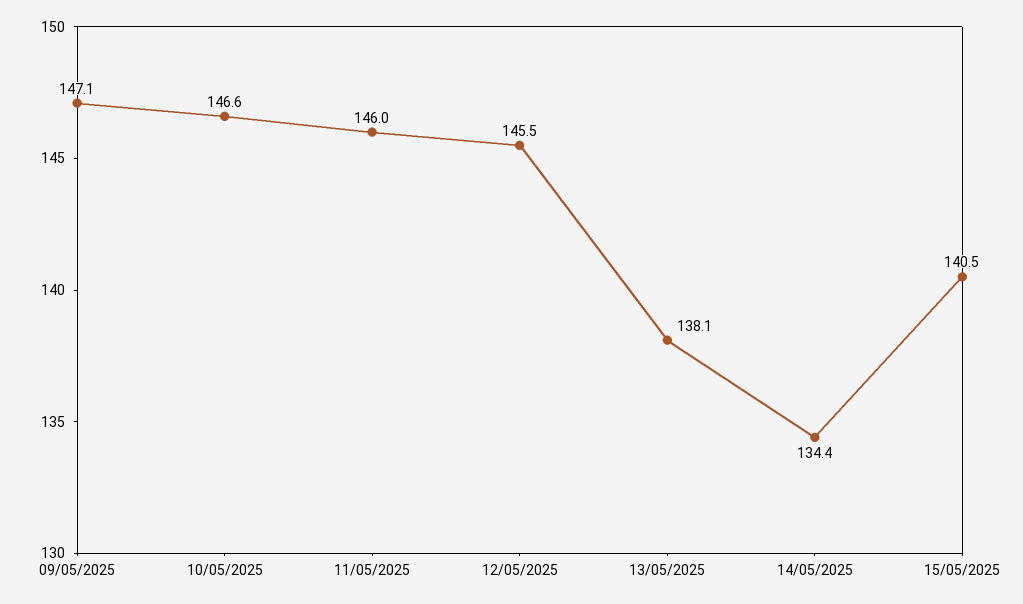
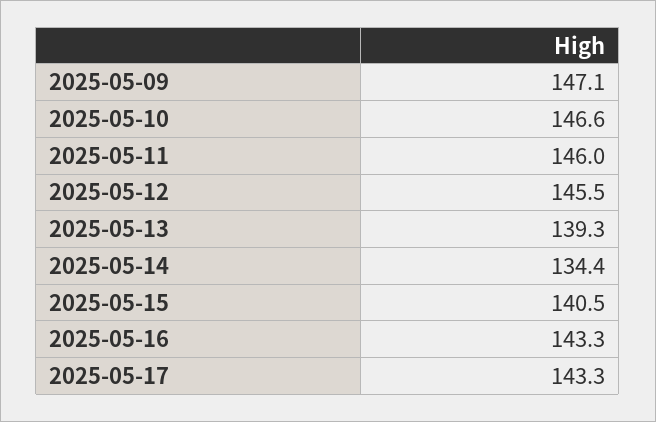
13/05/2025: 138.1 -> 139.3
2025-05-16: none -> 143.3
2025-05-17: none -> 143.3

